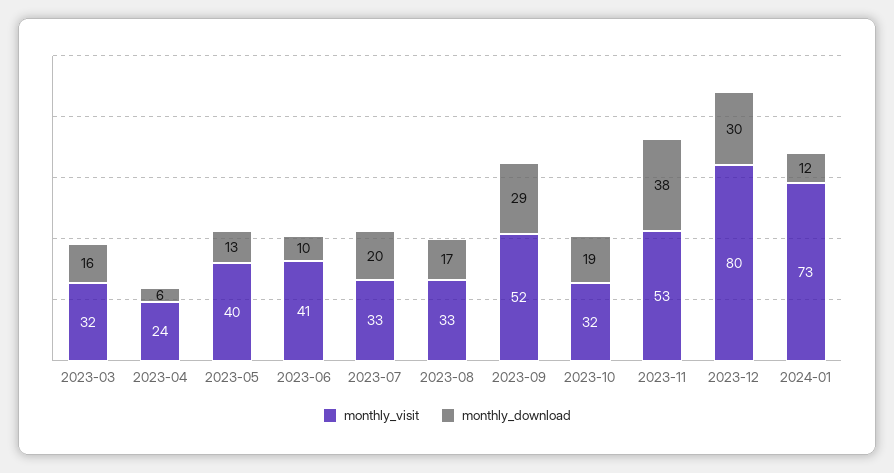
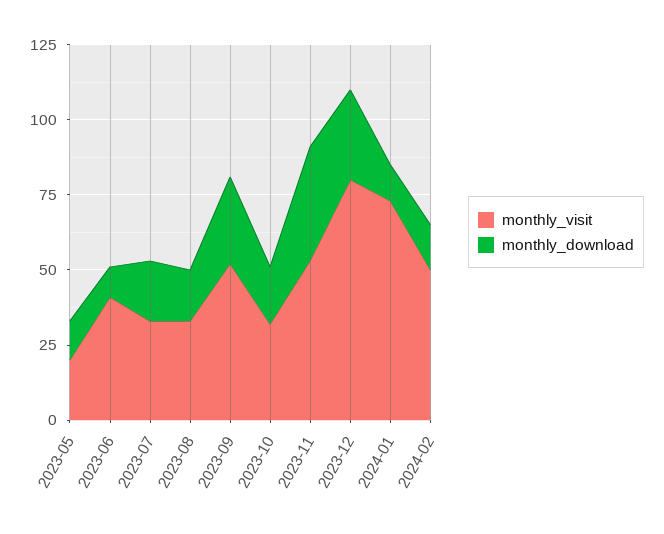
monthly_visit, 2023-03: 32 -> none
monthly_download, 2023-03: 16 -> none
monthly_visit, 2023-04: 24 -> none
monthly_download, 2023-04: 6 -> none
monthly_visit, 2023-05: 40 -> 20
monthly_visit, 2024-02: none -> 50
monthly_download, 2024-02: none -> 15

